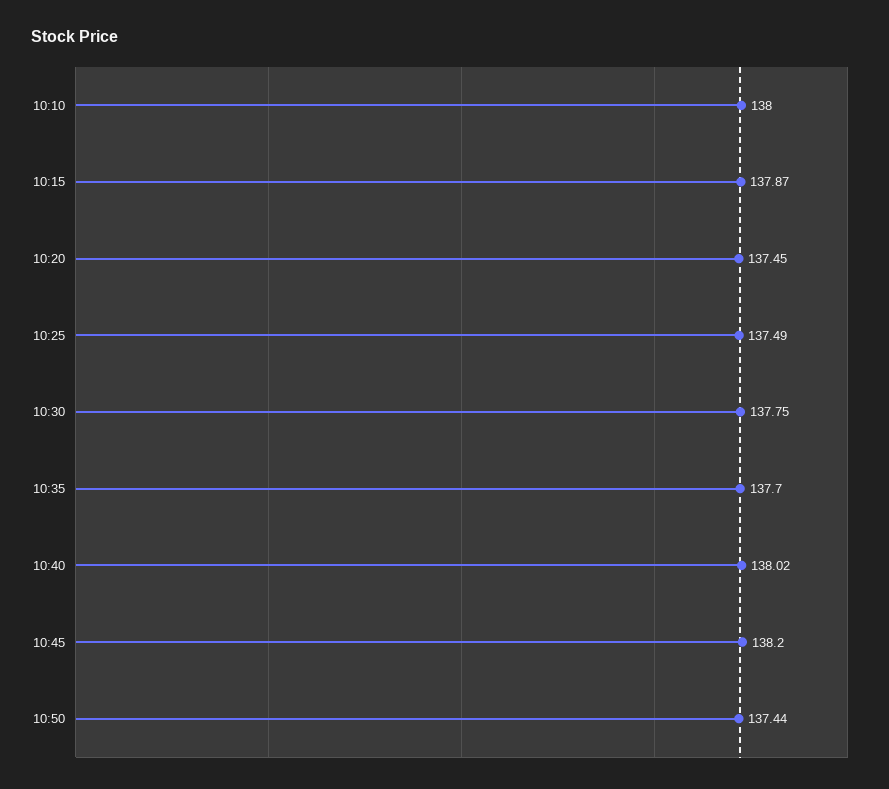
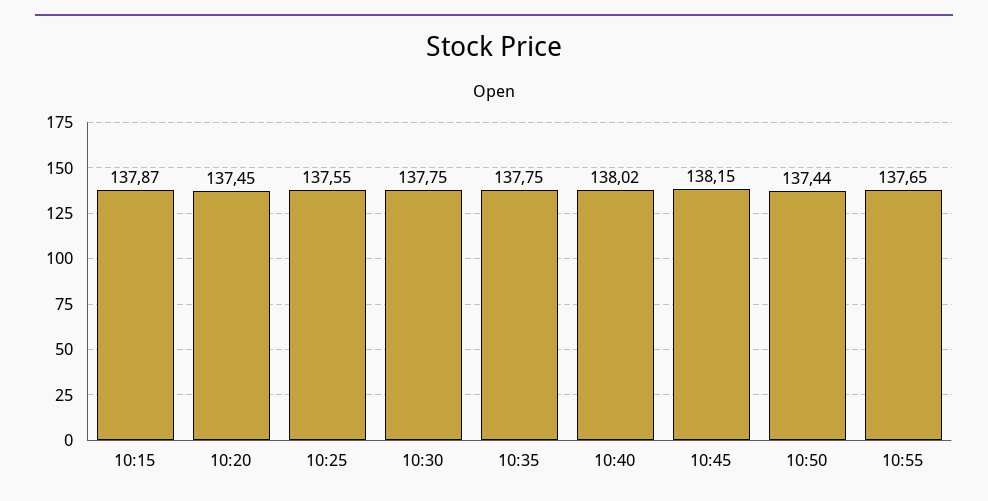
10:10: 138 -> none
10:25: 137.49 -> 137.55
10:35: 137.7 -> 137.75
10:45: 138.2 -> 138.15
10:55: none -> 137.65

